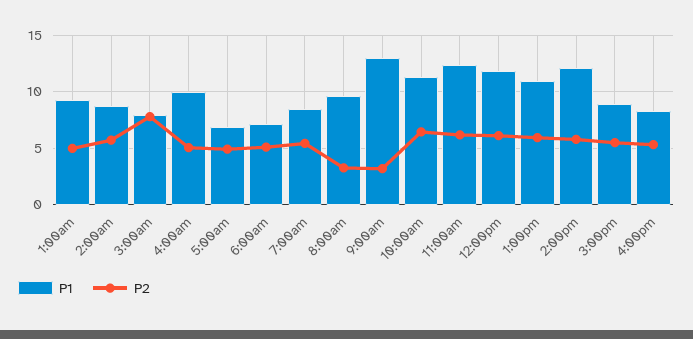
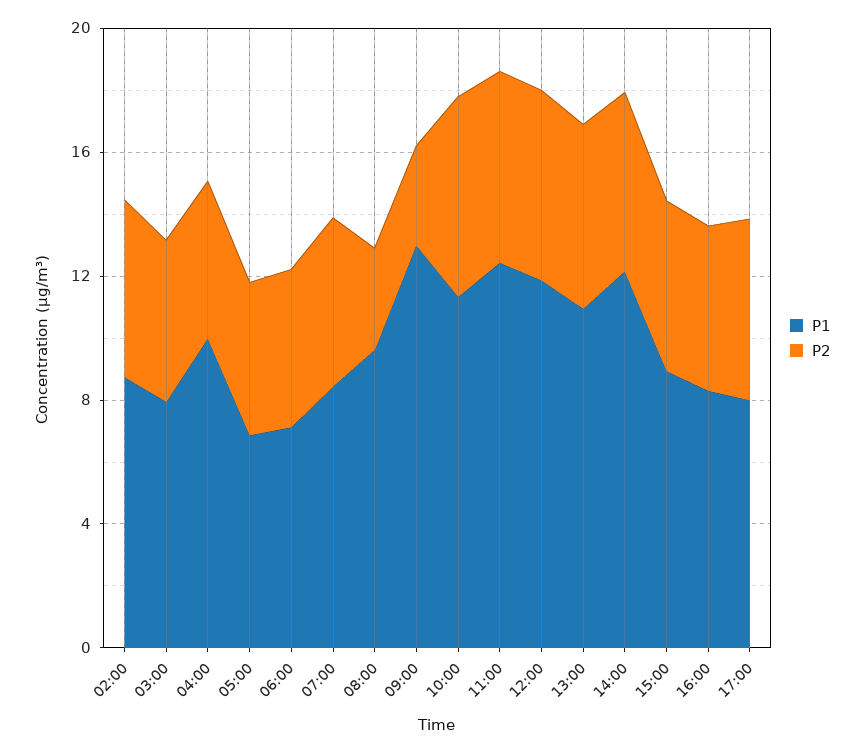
P1, 1:00am: 9 -> none
P2, 1:00am: 5 -> none
P2, 3:00am: 8 -> 5
P1, 17:00: none -> 8
P2, 17:00: none -> 6

